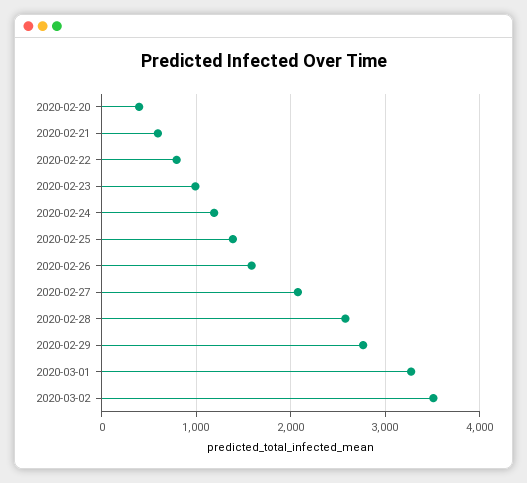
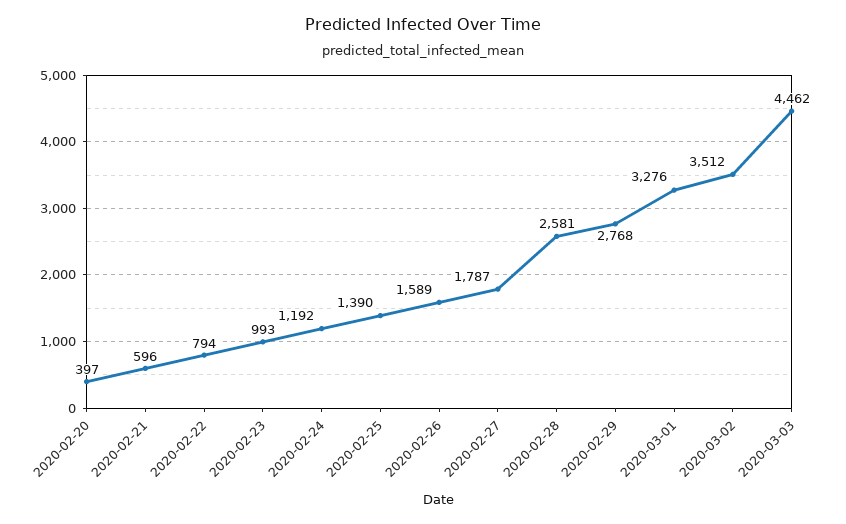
2020-02-27: 2100 -> 1787
2020-03-03: none -> 4462

